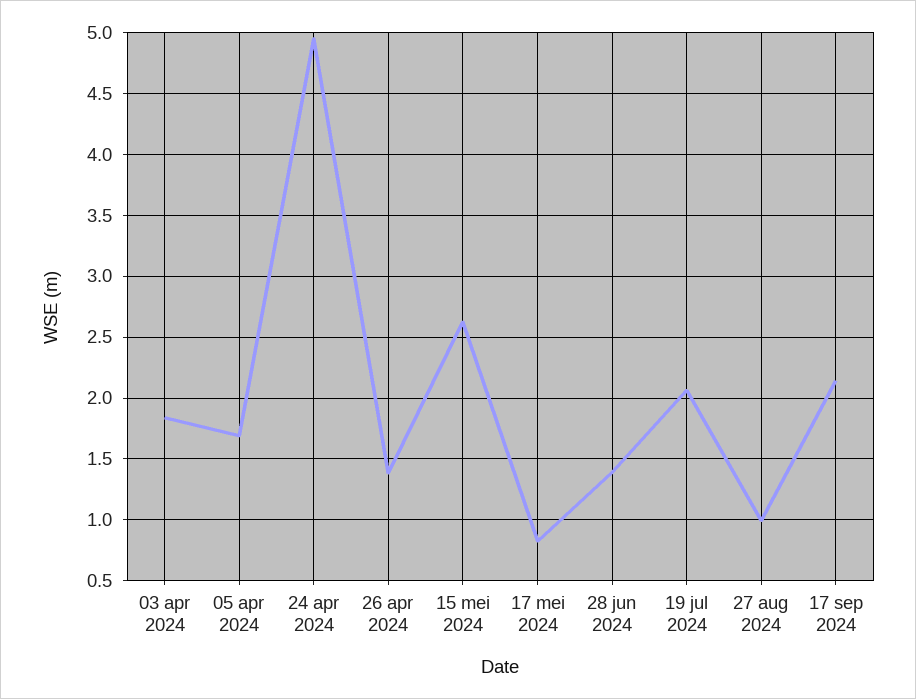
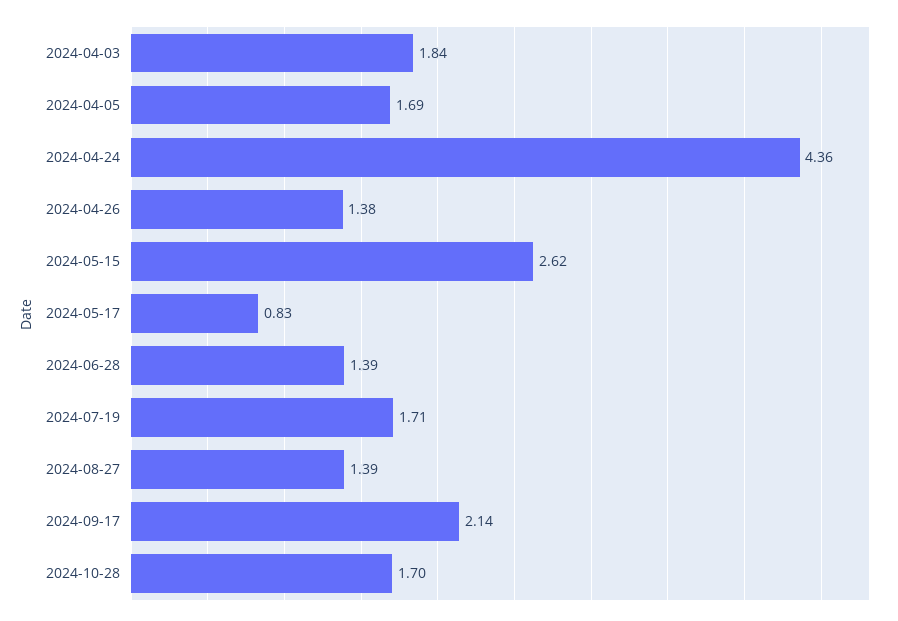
24 apr 2024: 4.95 -> 4.36
19 jul 2024: 2.05 -> 1.71
27 aug 2024: 1 -> 1.39
2024-10-28: none -> 1.7

